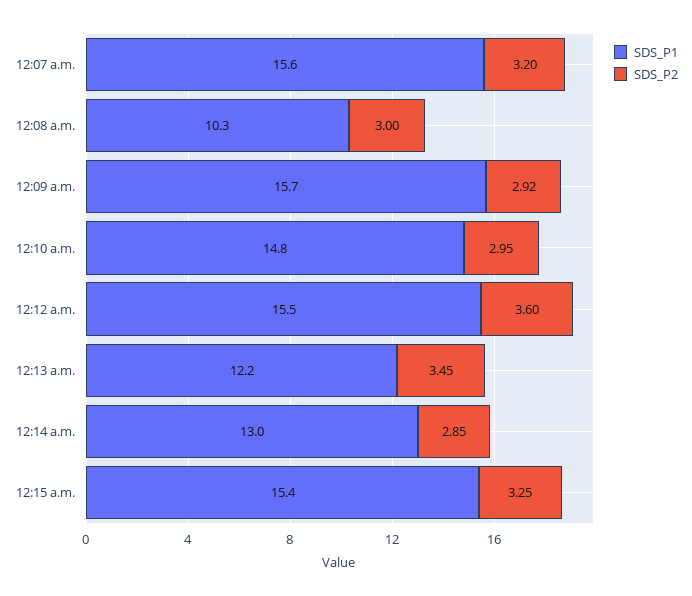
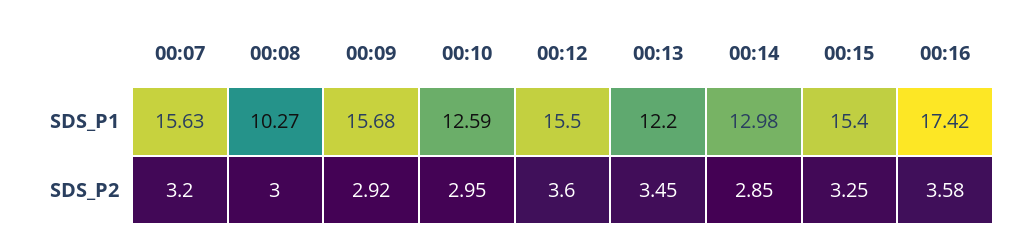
SDS_P1, 12:10 a.m.: 14.8 -> 12.59
SDS_P1, 00:16: none -> 17.42
SDS_P2, 00:16: none -> 3.58

